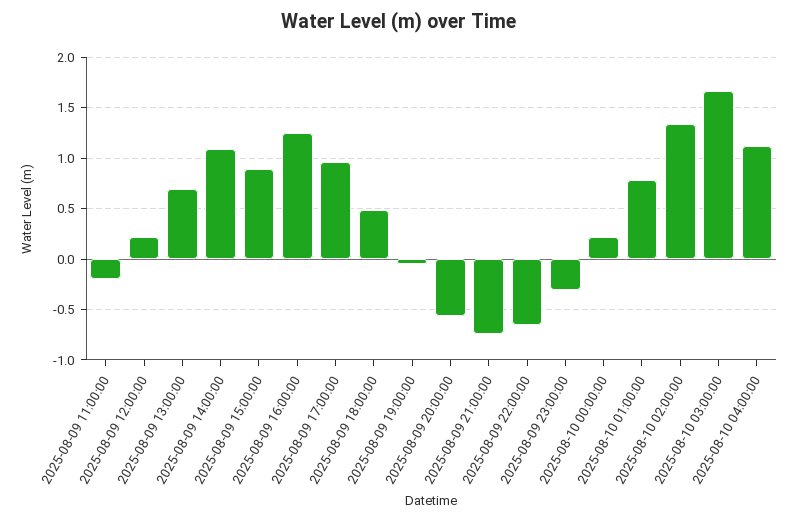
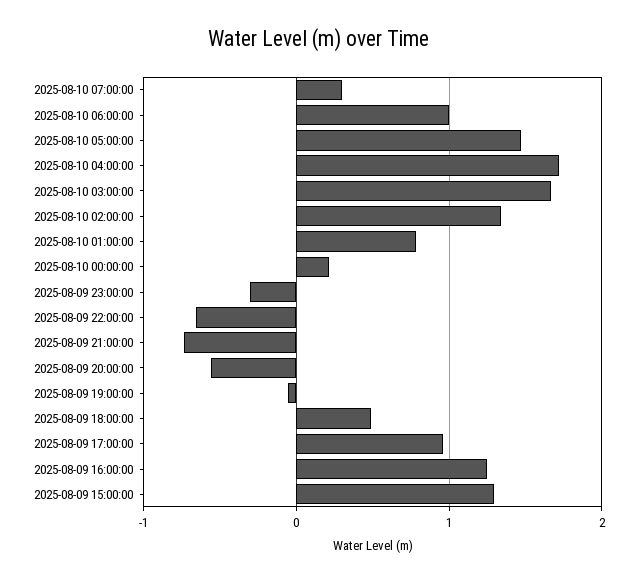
2025-08-09 11:00:00: -0.2 -> none
2025-08-09 12:00:00: 0.2 -> none
2025-08-09 13:00:00: 0.7 -> none
2025-08-09 14:00:00: 1.1 -> none
2025-08-09 15:00:00: 0.9 -> 1.3
2025-08-10 04:00:00: 1.1 -> 1.7
2025-08-10 07:00:00: none -> 0.3
2025-08-10 06:00:00: none -> 1
2025-08-10 05:00:00: none -> 1.5

